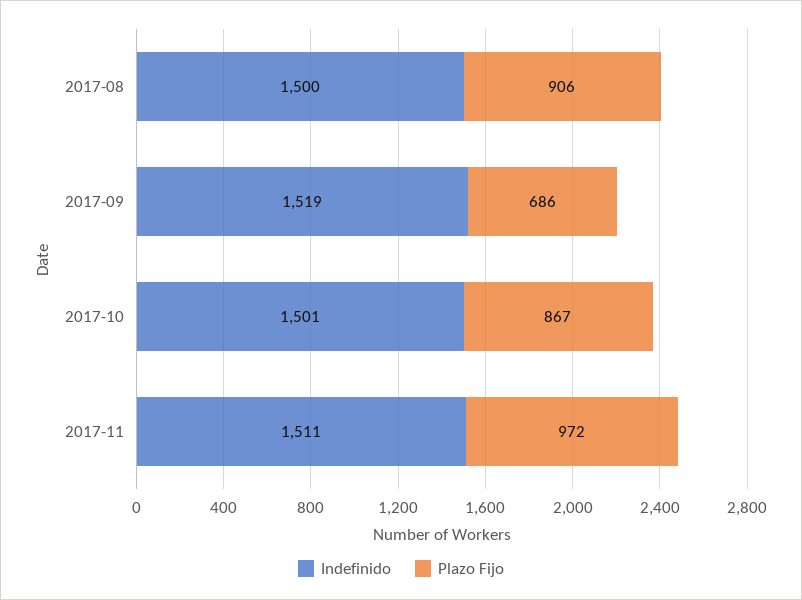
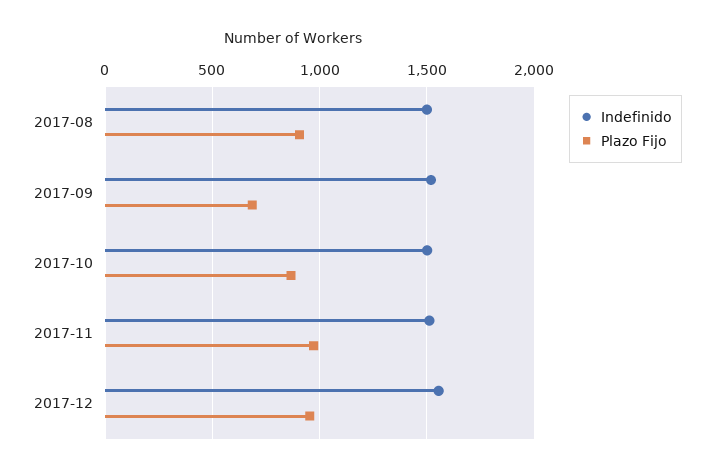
Indefinido, 2017-12: none -> 1550
Plazo Fijo, 2017-12: none -> 950

